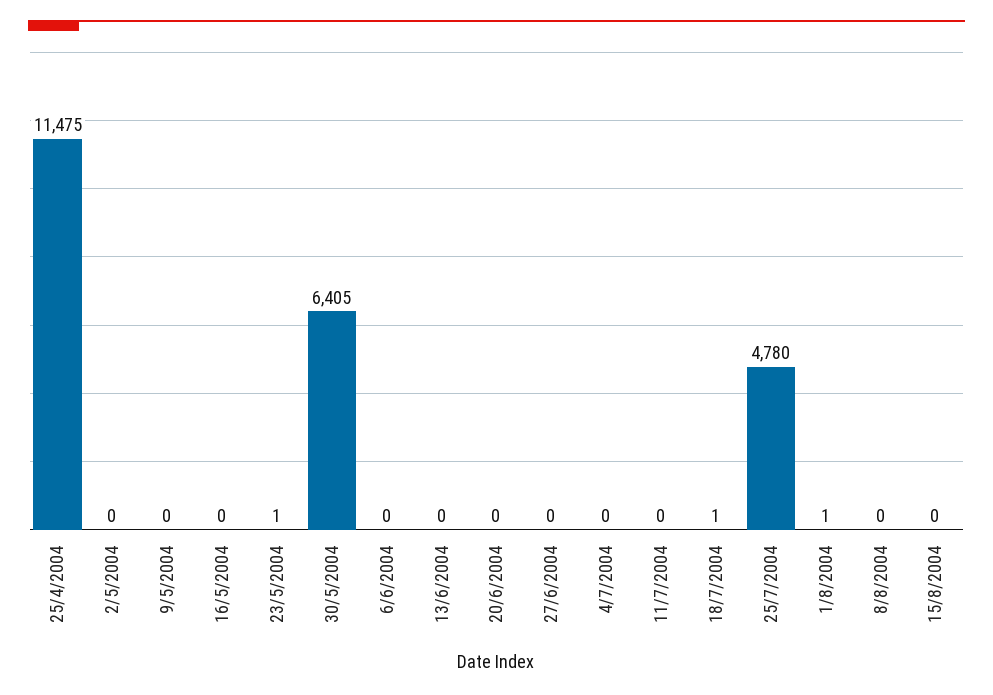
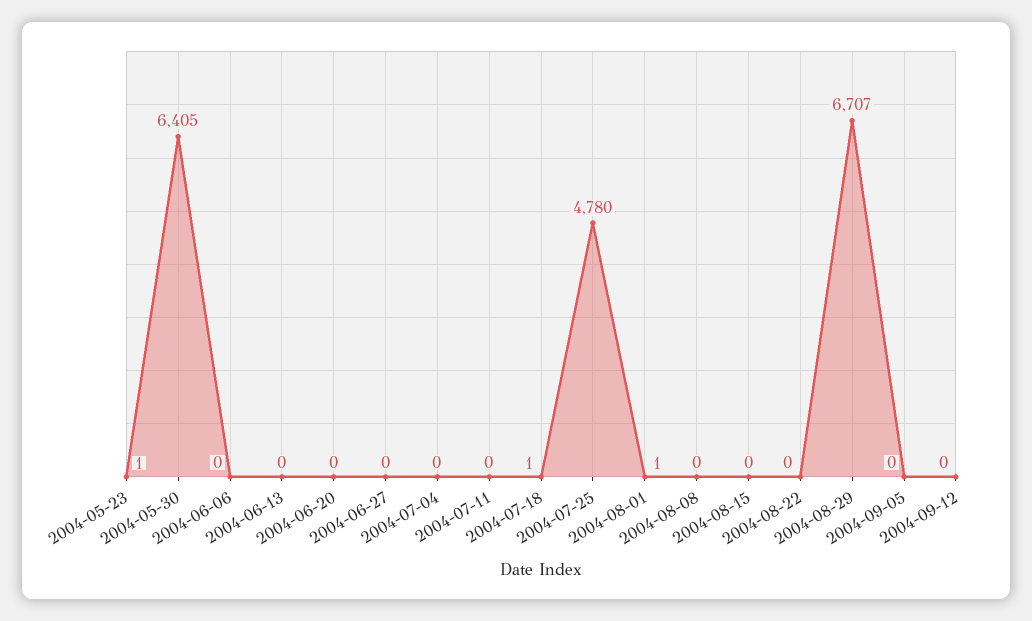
25/4/2004: 11475 -> none
2/5/2004: 0 -> none
9/5/2004: 0 -> none
16/5/2004: 0 -> none
2004-08-22: none -> 0
2004-08-29: none -> 6707
2004-09-05: none -> 0
2004-09-12: none -> 0

